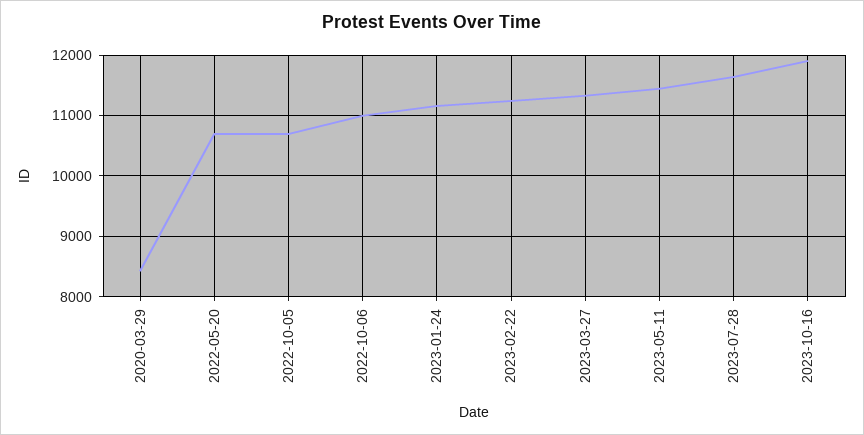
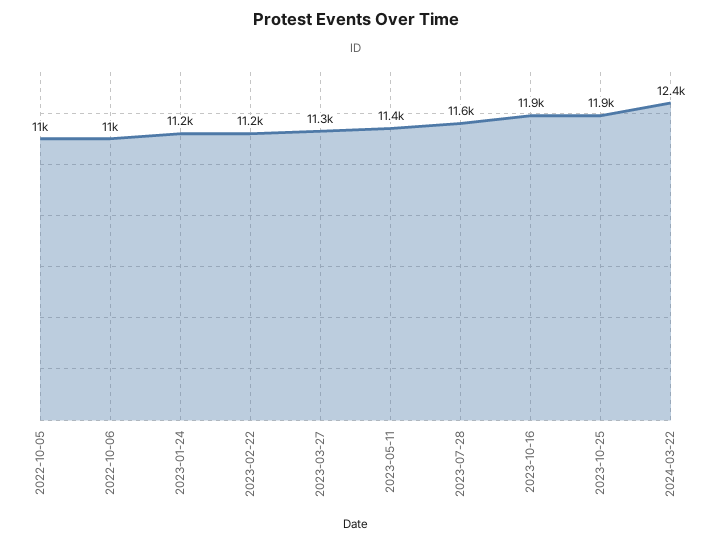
2020-03-29: 8400 -> none
2022-05-20: 10700 -> none
2022-10-05: 10700 -> 11000
2023-10-25: none -> 11900
2024-03-22: none -> 12400

